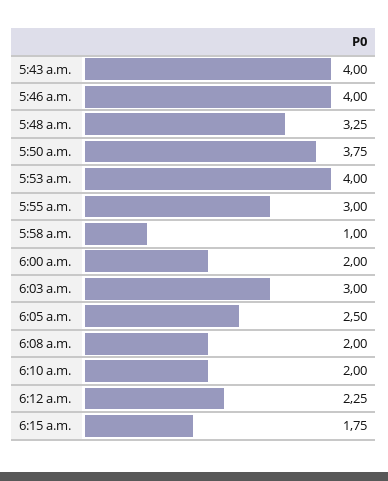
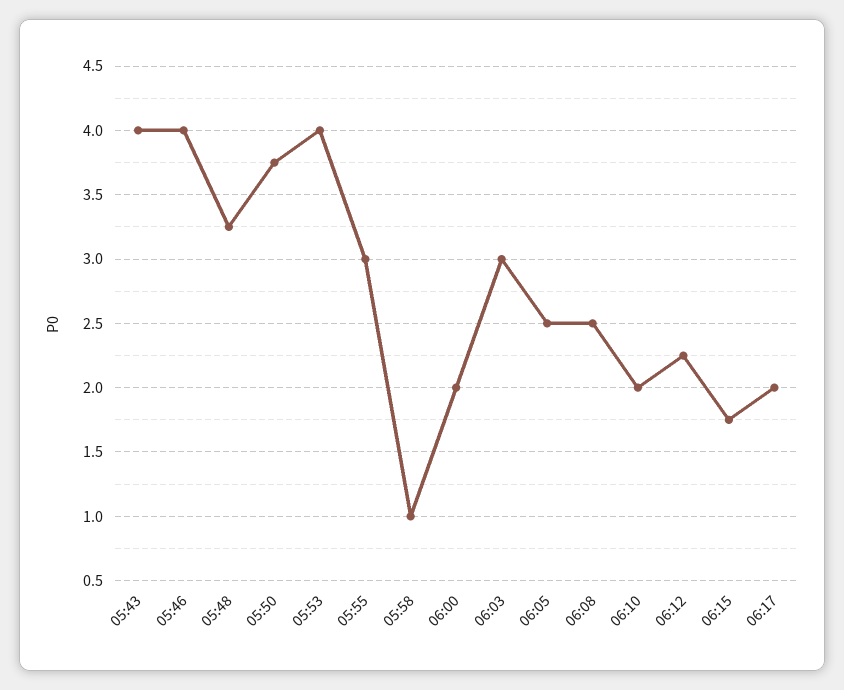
6:08 a.m.: 2 -> 2.5
06:17: none -> 2

